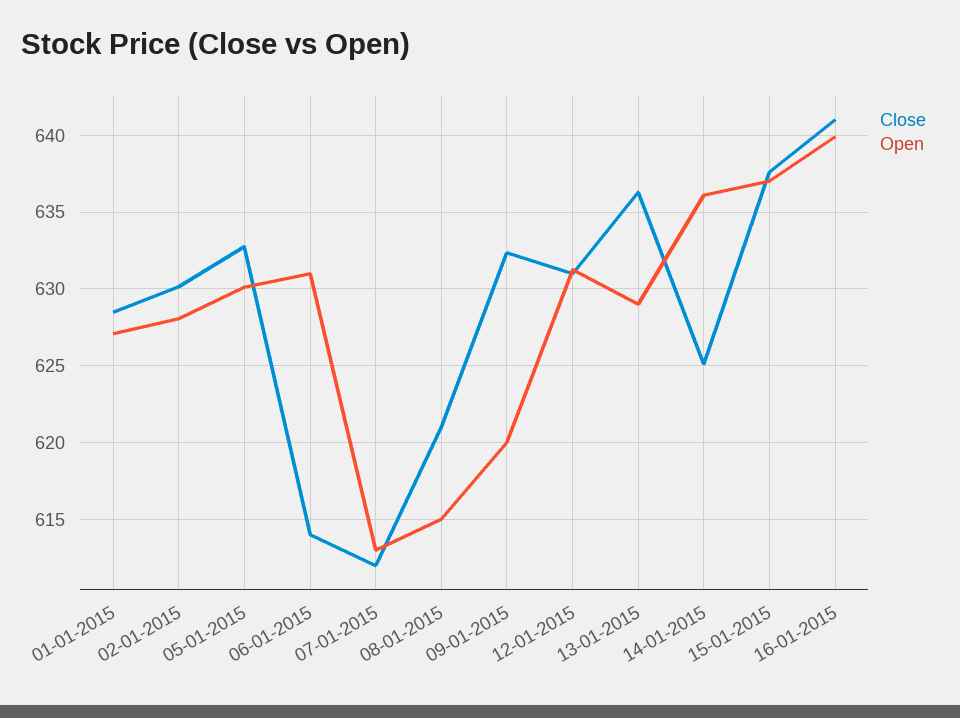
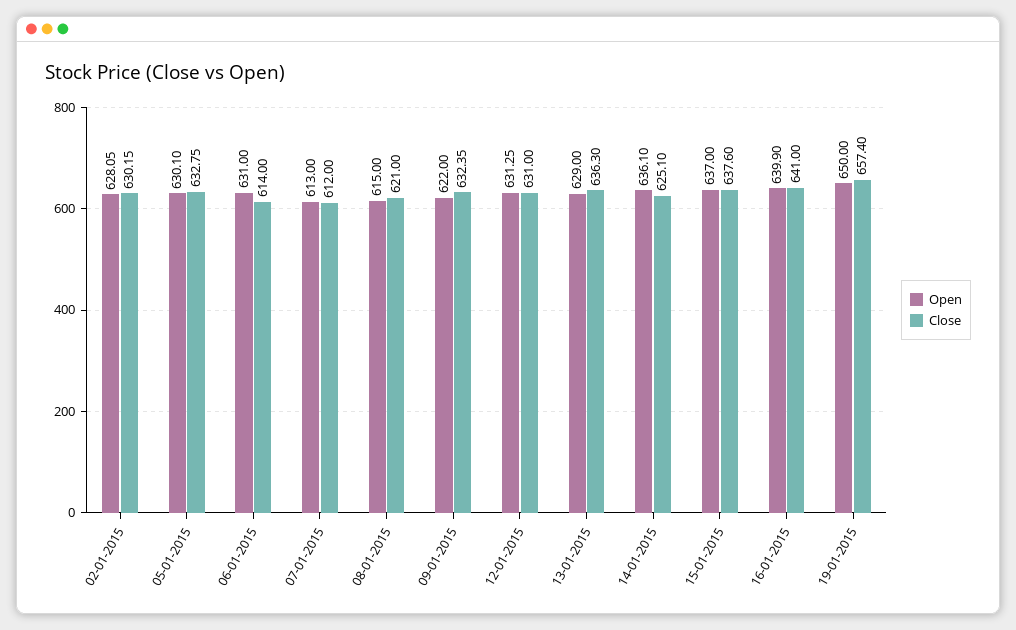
Close, 01-01-2015: 628.5 -> none
Open, 01-01-2015: 627 -> none
Open, 09-01-2015: 620 -> 622
Open, 19-01-2015: none -> 650
Close, 19-01-2015: none -> 657.4

